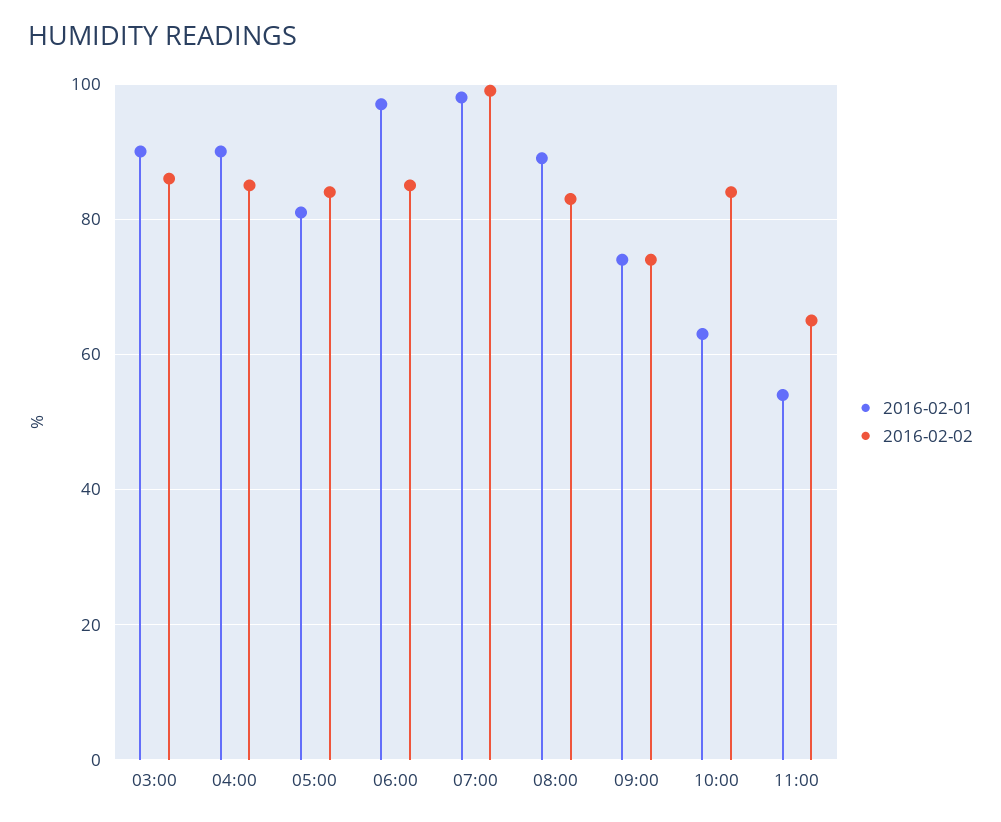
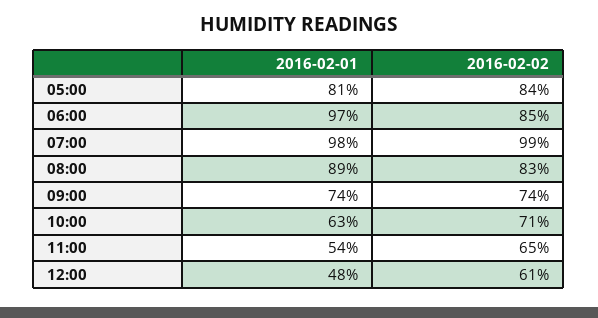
2016-02-01, 03:00: 90 -> none
2016-02-02, 03:00: 85 -> none
2016-02-01, 04:00: 90 -> none
2016-02-02, 04:00: 85 -> none
2016-02-02, 10:00: 85 -> 71
2016-02-01, 12:00: none -> 48
2016-02-02, 12:00: none -> 61

